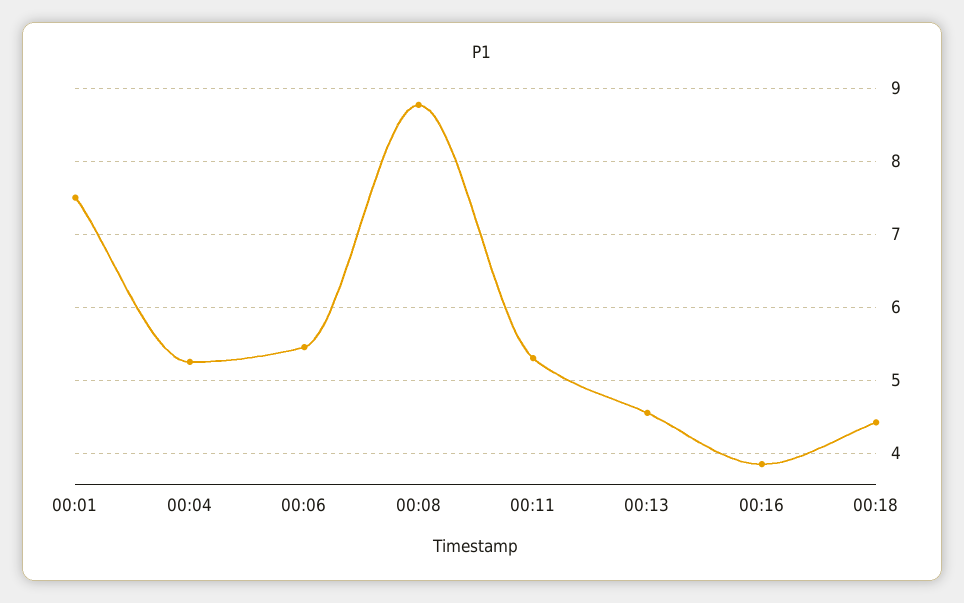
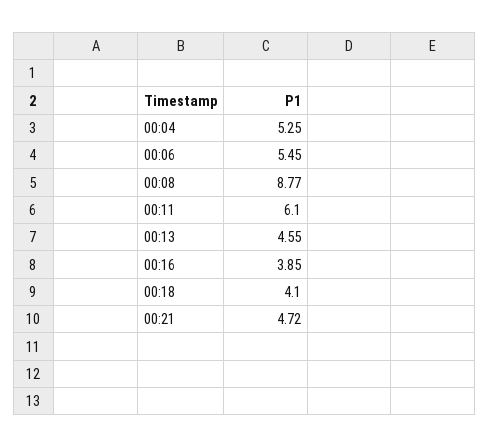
00:01: 7.5 -> none
00:11: 5.3 -> 6.1
00:18: 4.4 -> 4.1
00:21: none -> 4.72

